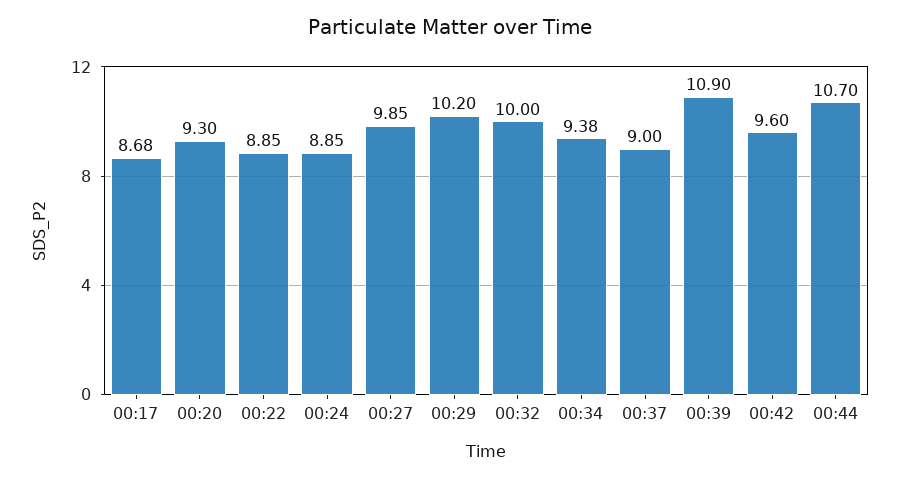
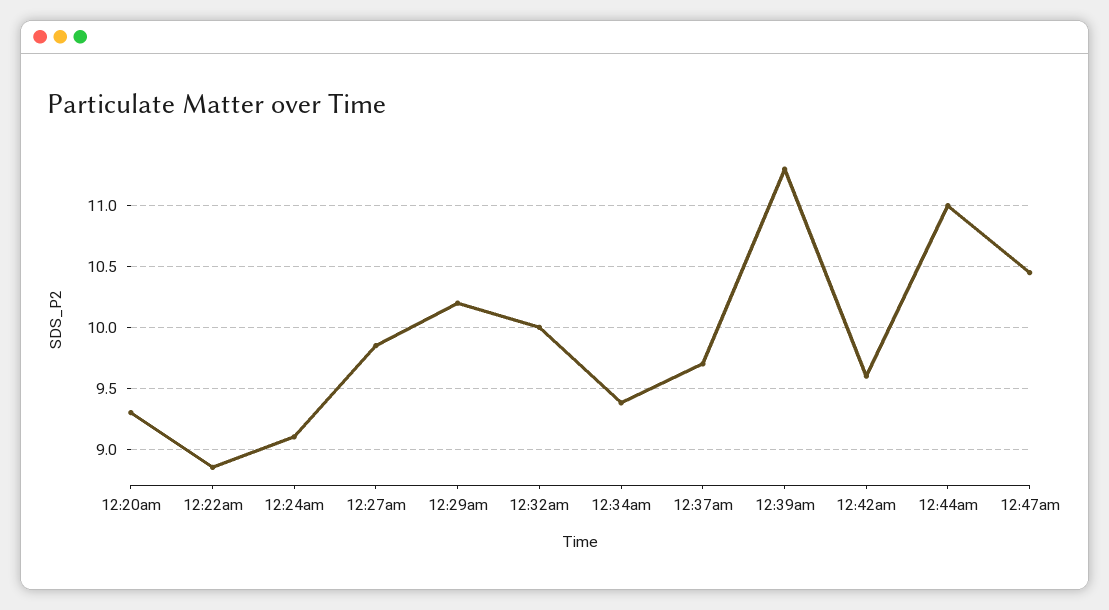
00:17: 8.68 -> none
00:24: 8.85 -> 9.1
00:37: 9 -> 9.7
00:39: 10.9 -> 11.3
00:44: 10.7 -> 11
12:47am: none -> 10.45

